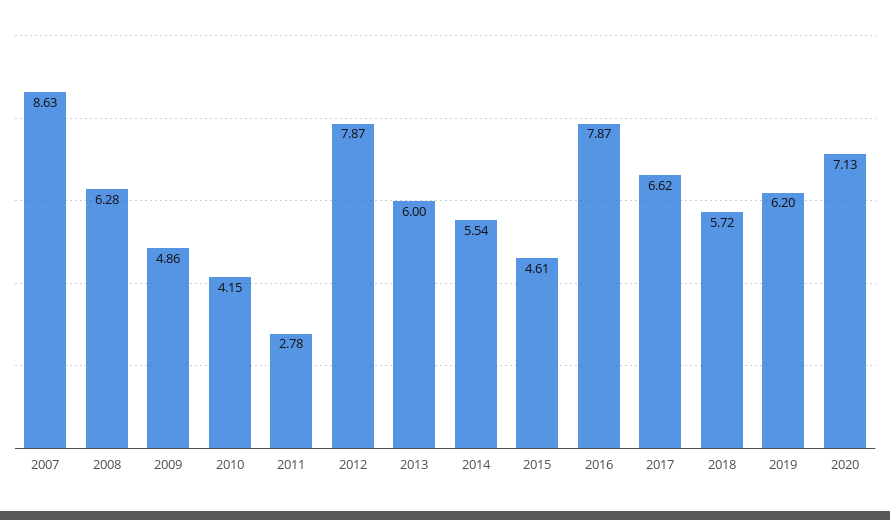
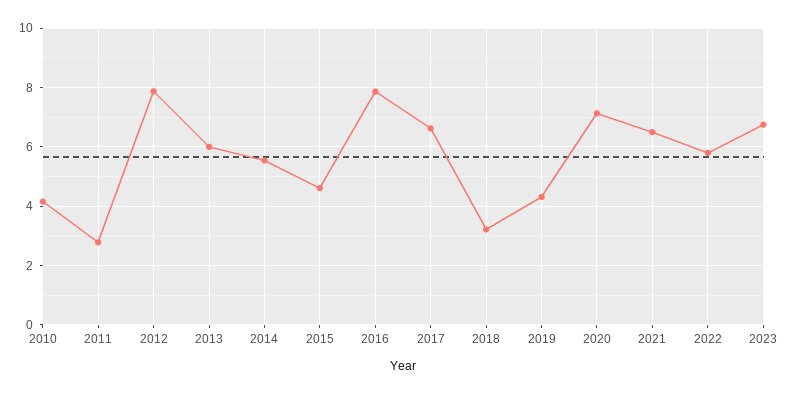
2007: 8.63 -> none
2008: 6.28 -> none
2009: 4.86 -> none
2018: 5.72 -> 3.25
2019: 6.2 -> 4.25
2021: none -> 6.5
2022: none -> 5.75
2023: none -> 6.75

